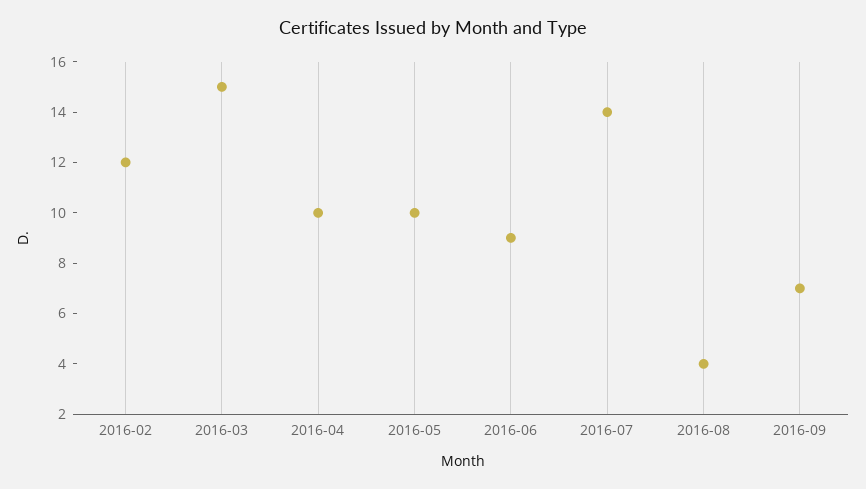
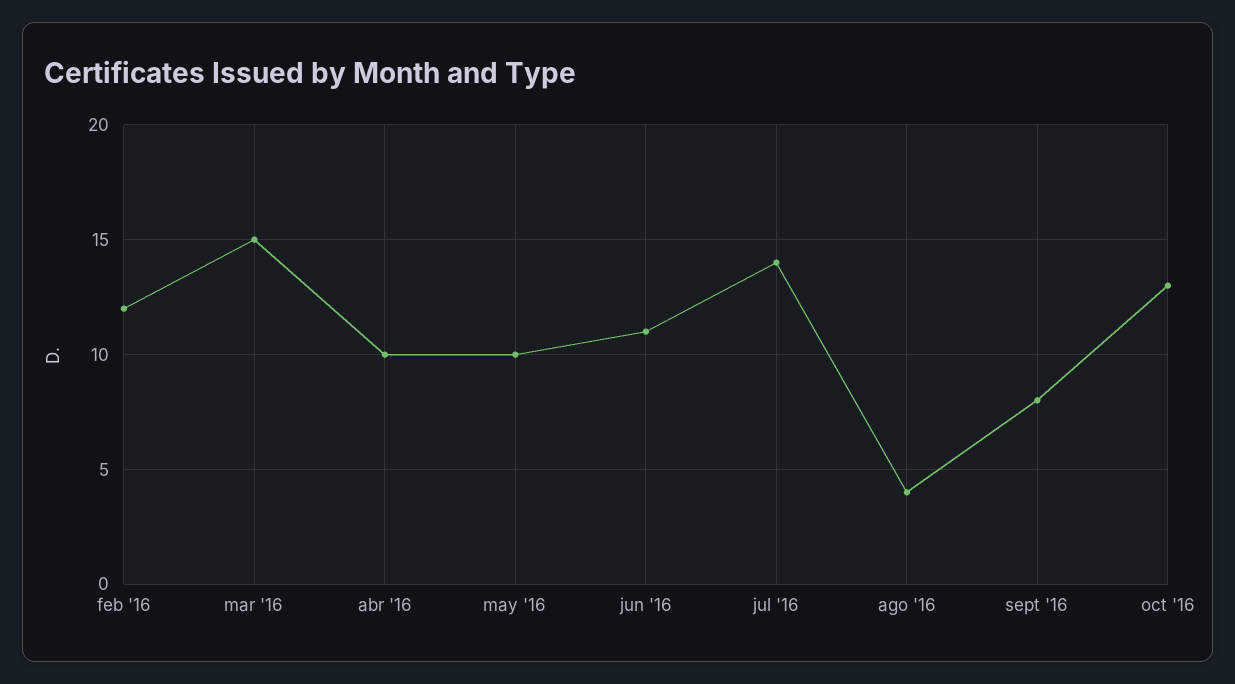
2016-06: 9 -> 11
2016-09: 7 -> 8
oct '16: none -> 13

